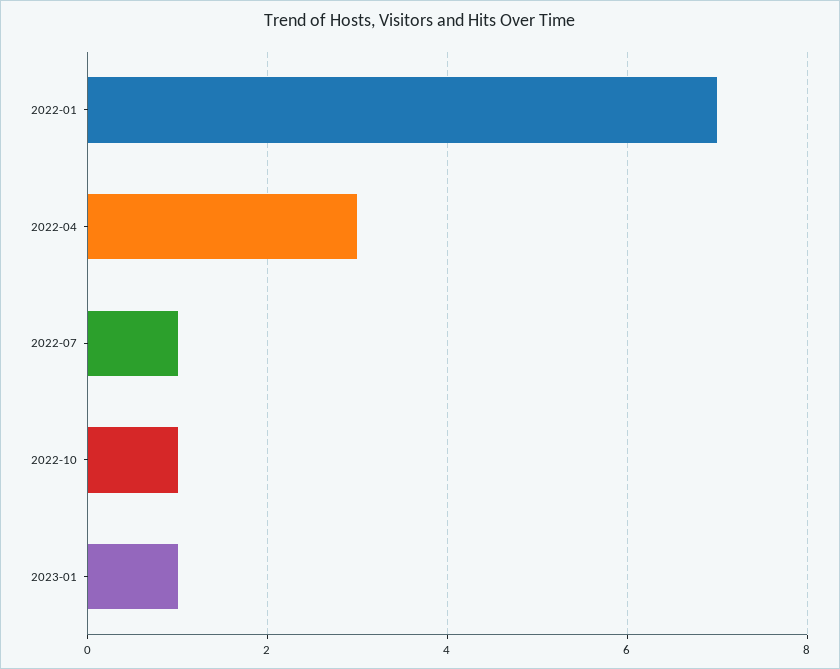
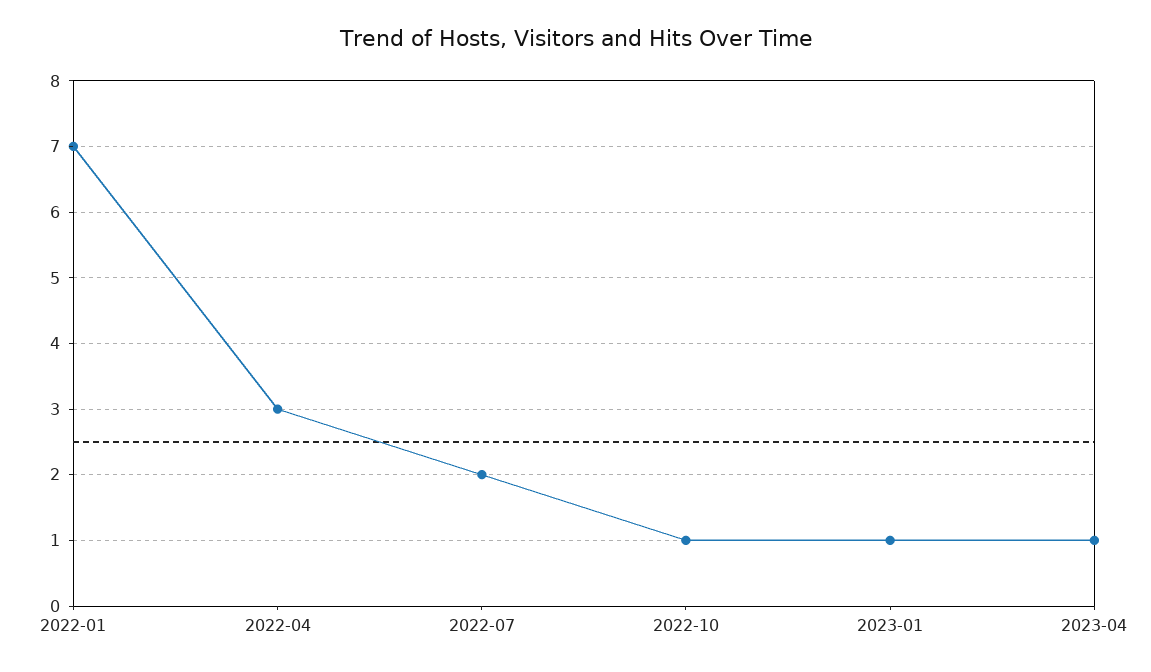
2022-07: 1 -> 2
2023-04: none -> 1

